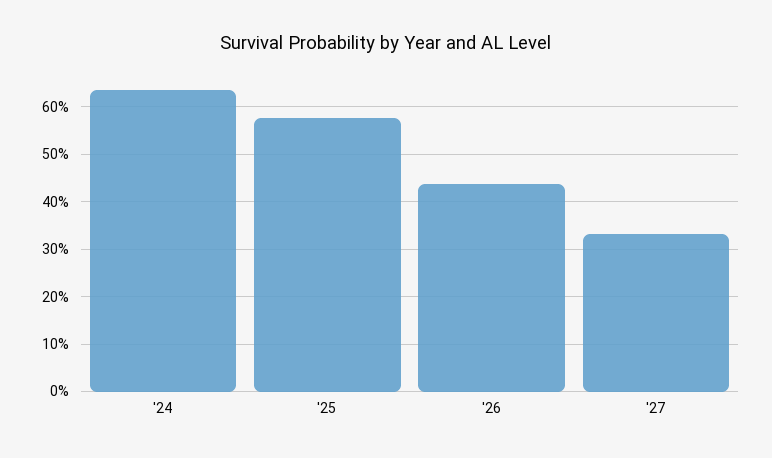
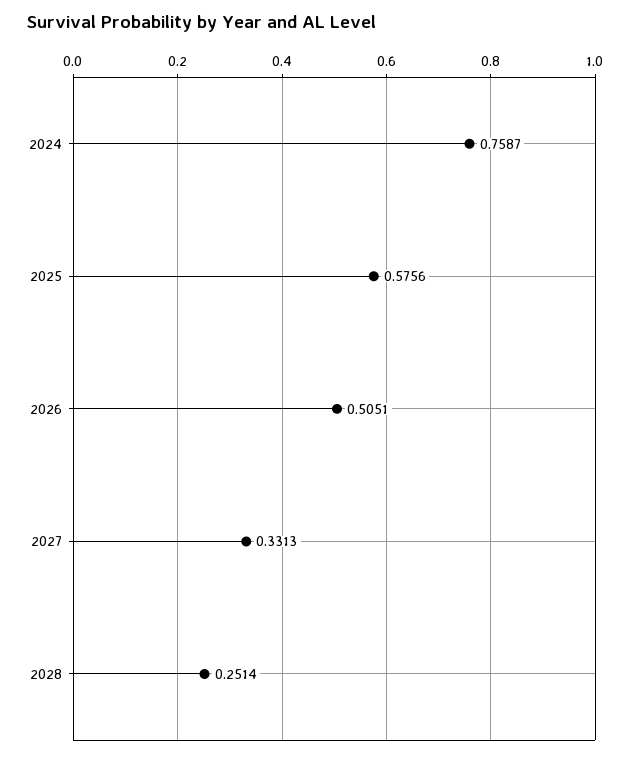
'24: 0.64 -> 0.7587
'26: 0.44 -> 0.5051
2028: none -> 0.2514

